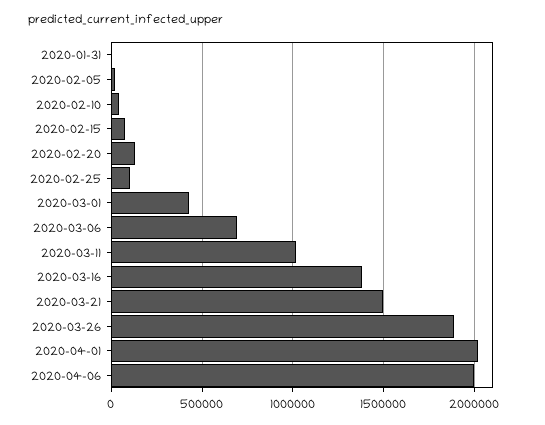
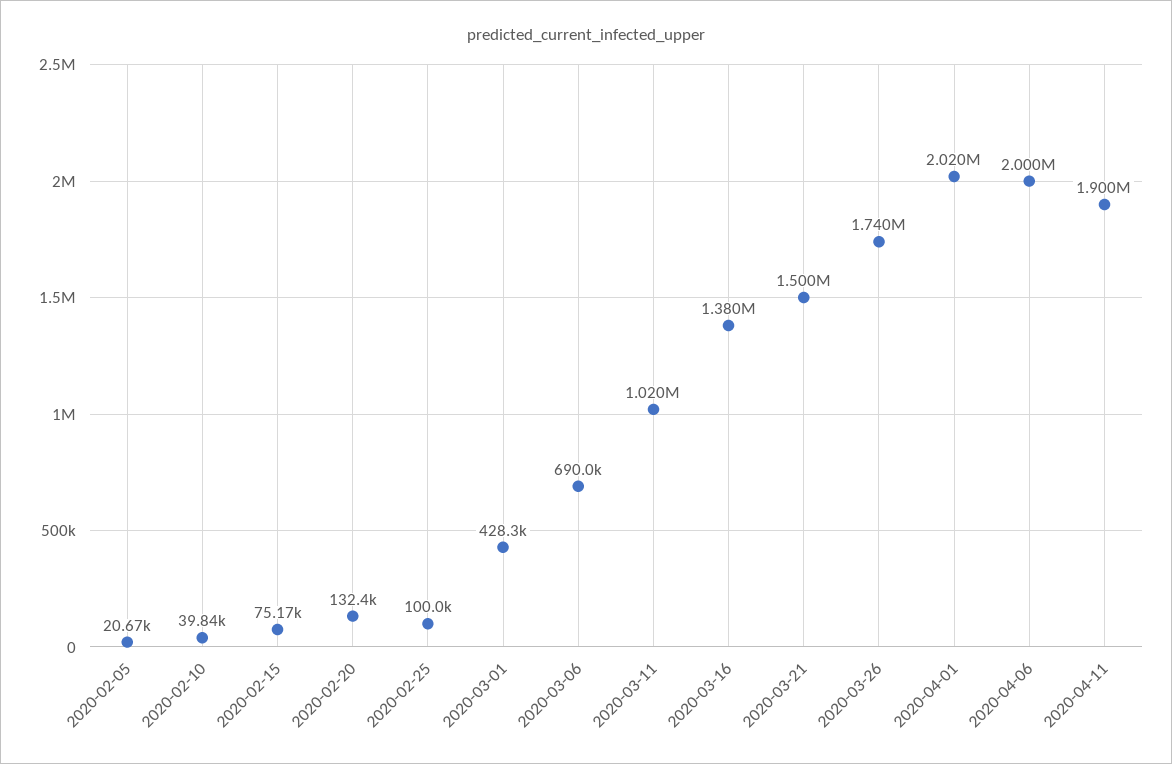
2020-01-31: 0 -> none
2020-03-26: 1900000 -> 1740000
2020-04-11: none -> 1900000

